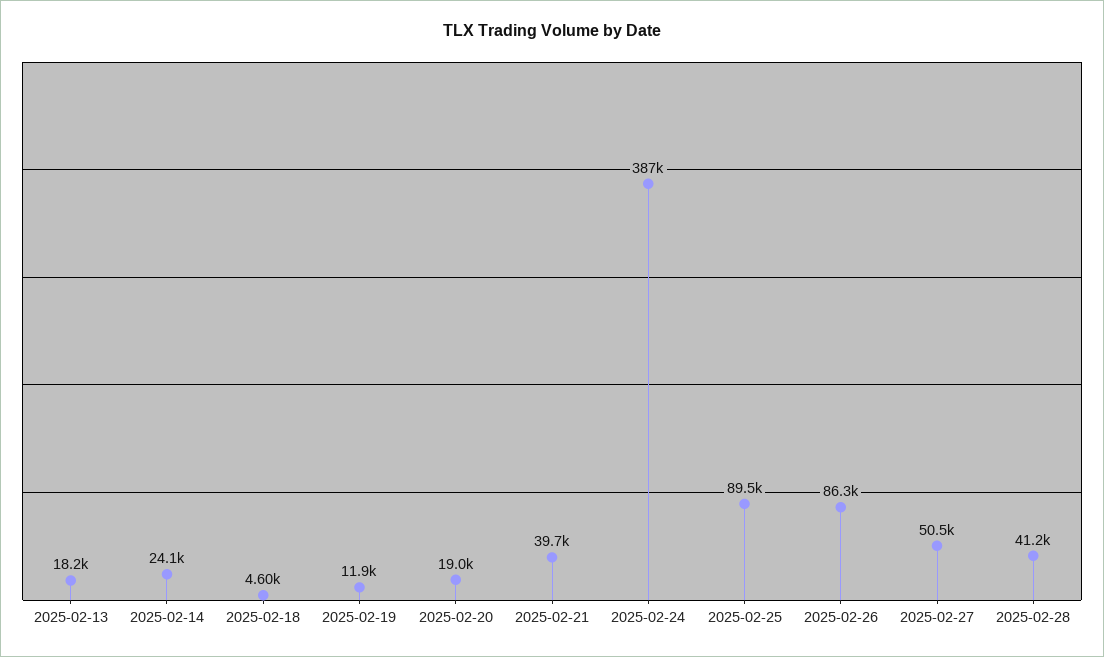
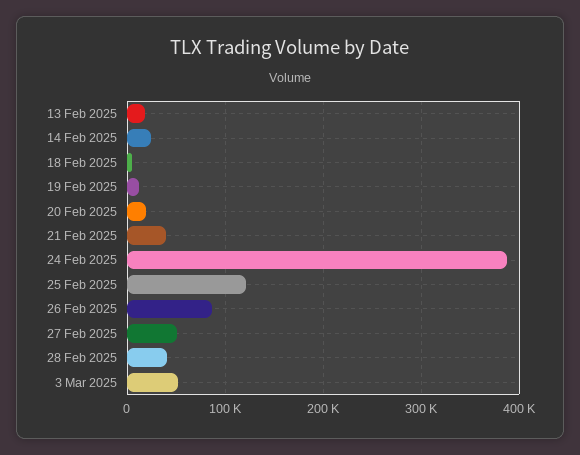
2025-02-25: 89500 -> 120000
3 Mar 2025: none -> 50000

